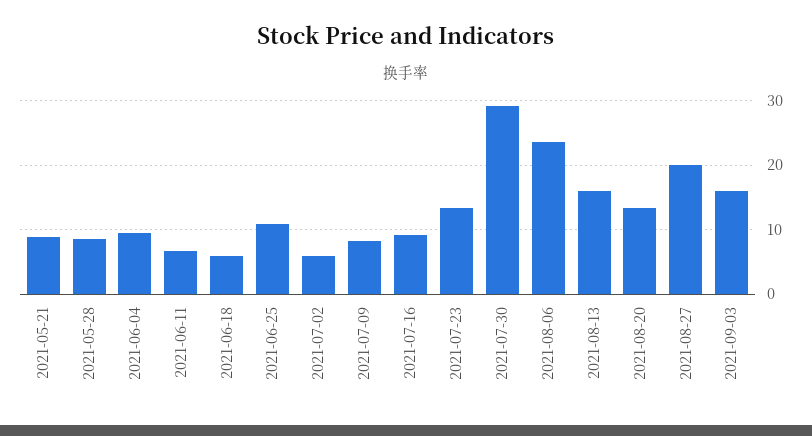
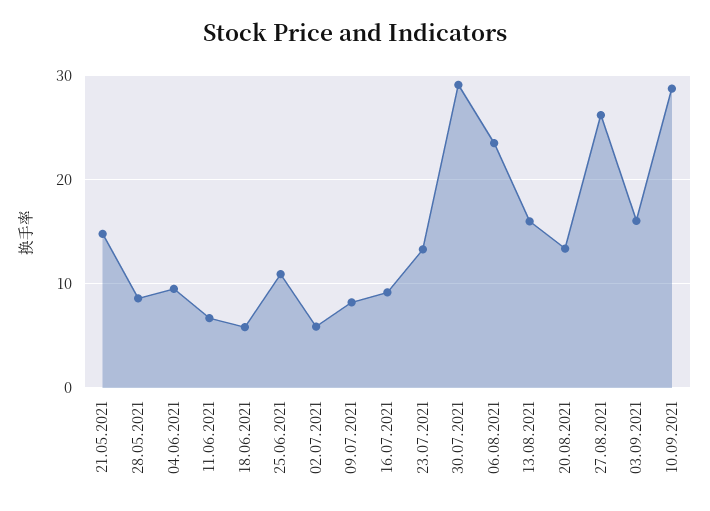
2021-05-21: 9 -> 15
2021-08-27: 20 -> 26
10.09.2021: none -> 29

